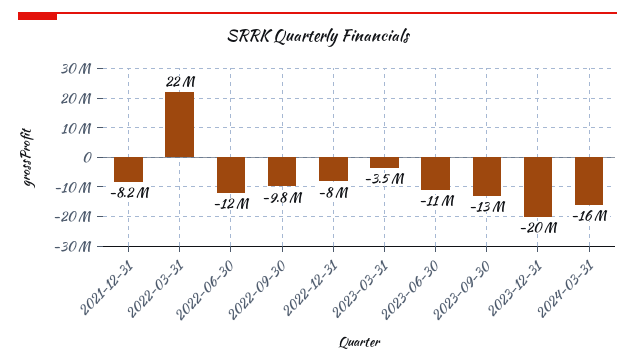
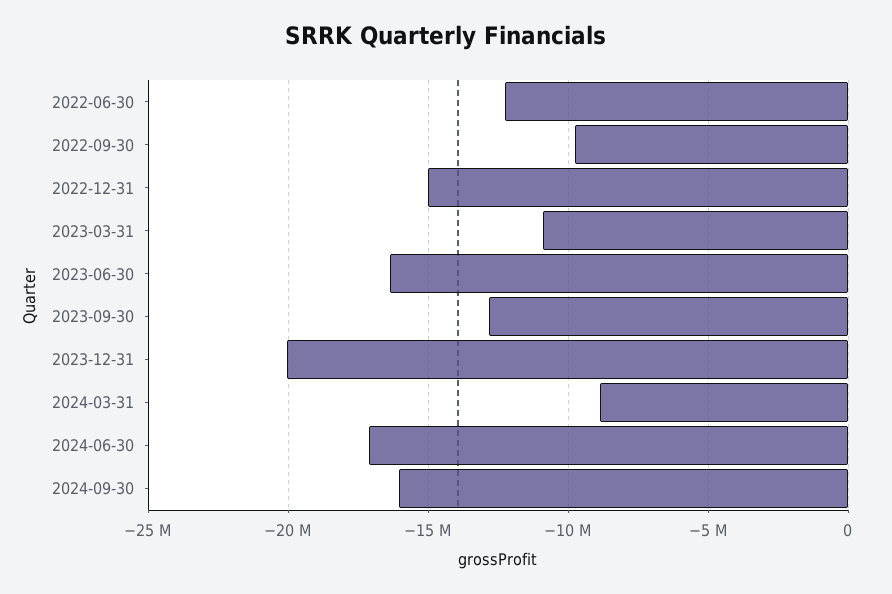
2021-12-31: -8200000 -> none
2022-03-31: 22000000 -> none
2022-12-31: -8000000 -> -15000000
2023-03-31: -3500000 -> -11000000
2023-06-30: -11000000 -> -16500000
2024-03-31: -16000000 -> -9000000
2024-06-30: none -> -17000000
2024-09-30: none -> -16000000

